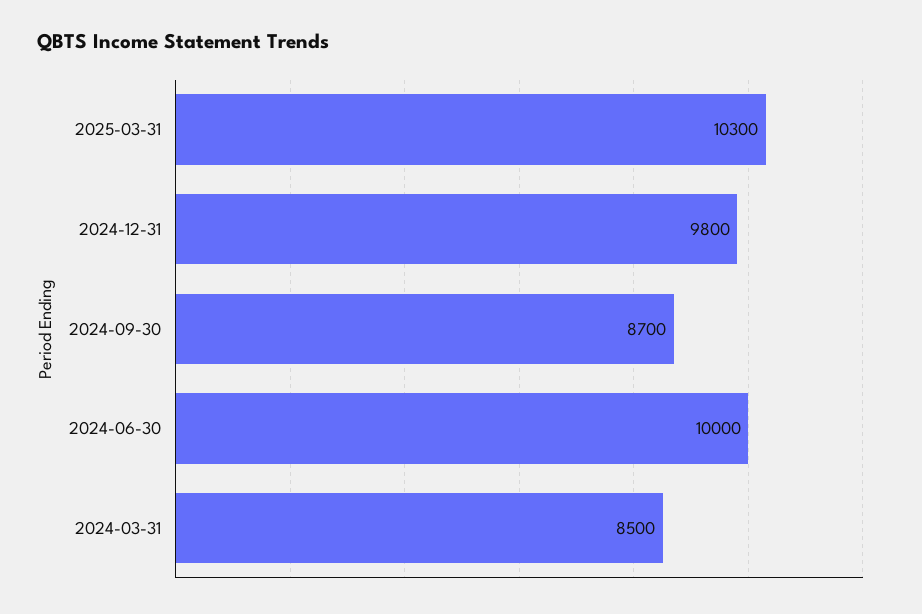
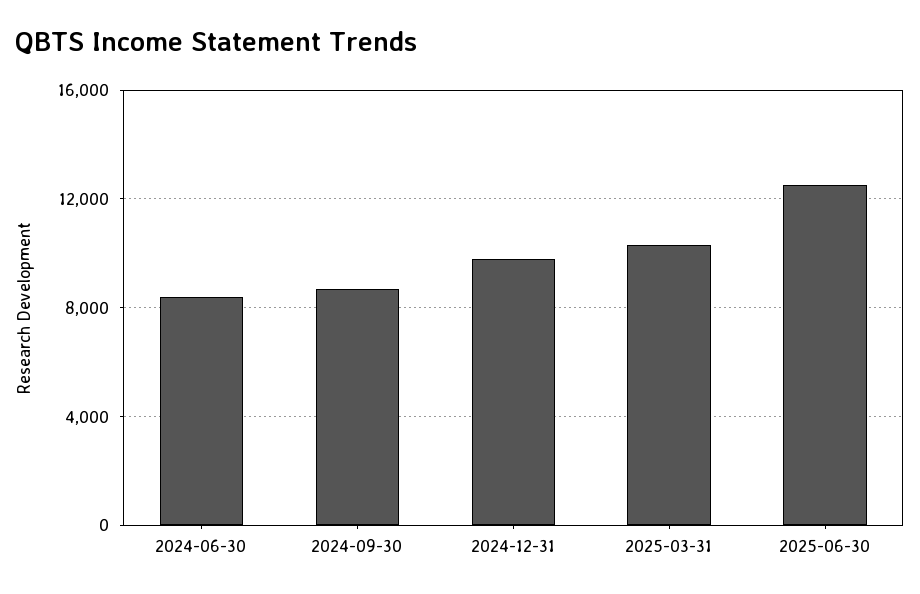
2024-06-30: 10000 -> 8500
2024-03-31: 8500 -> none
2025-06-30: none -> 12500

